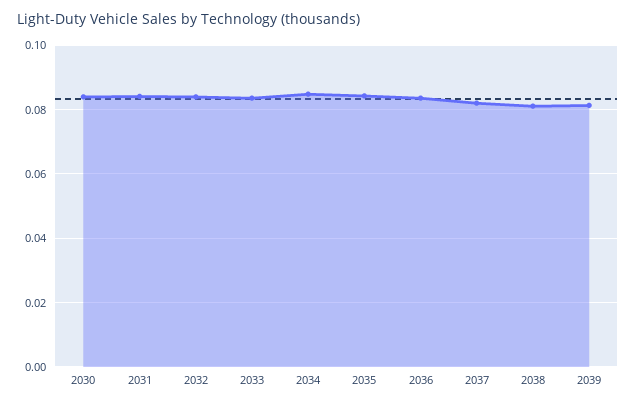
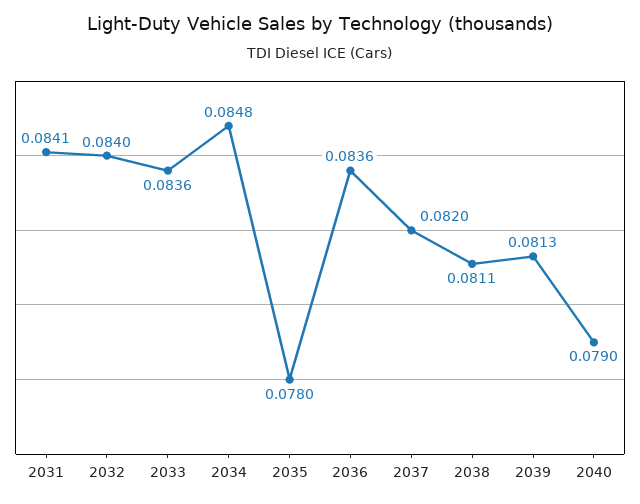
2030: 0.084 -> none
2035: 0.084 -> 0.078
2040: none -> 0.079

